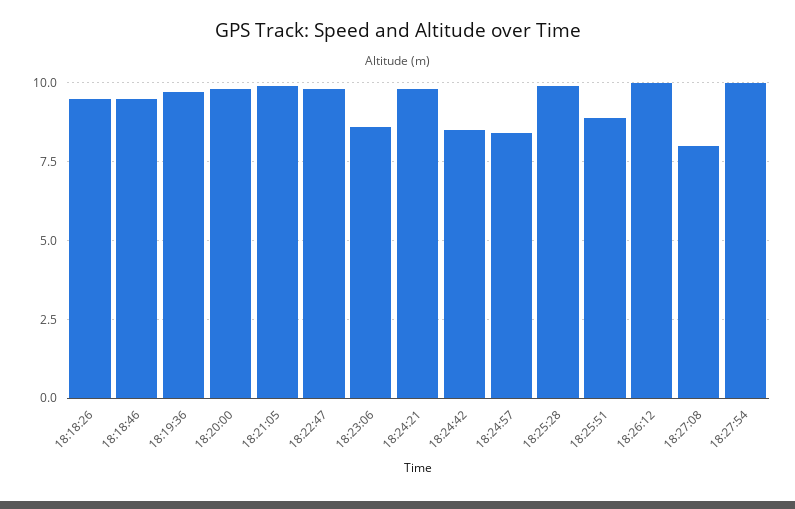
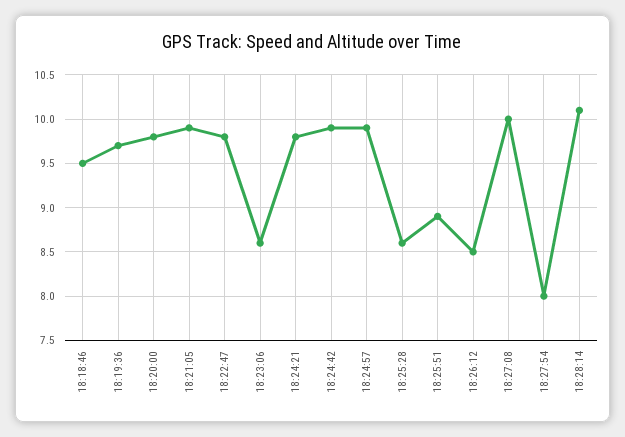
18:18:26: 9.5 -> none
18:24:42: 8.5 -> 9.9
18:24:57: 8.5 -> 9.9
18:25:28: 10 -> 8.6
18:26:12: 10 -> 8.5
18:27:08: 8 -> 10
18:27:54: 10 -> 8
18:28:14: none -> 10.1

